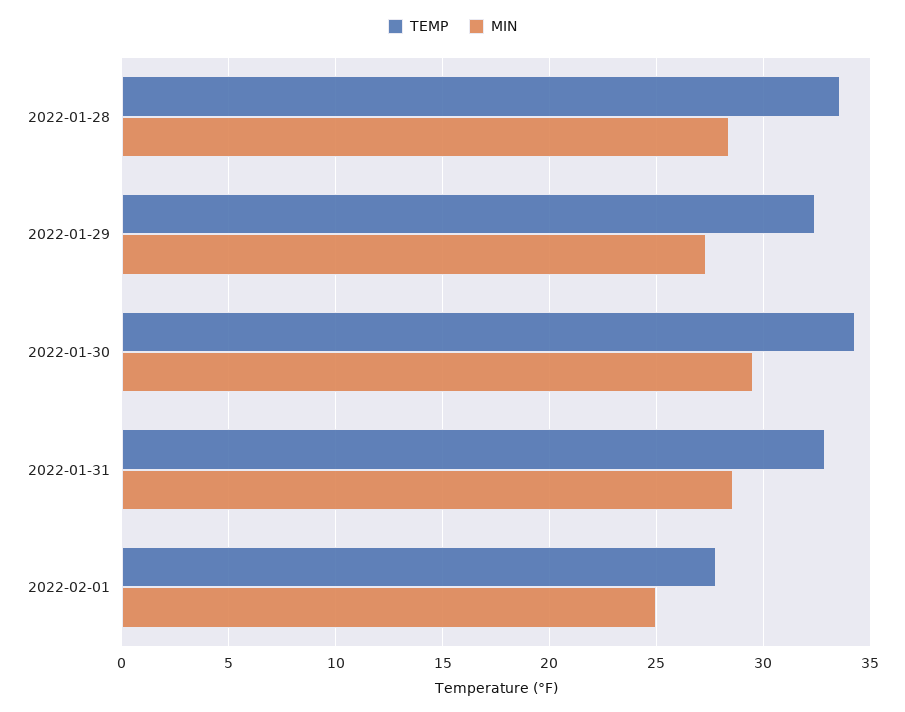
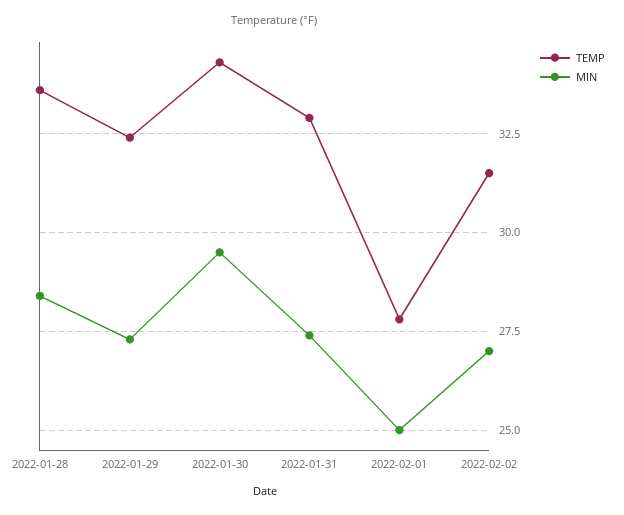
MIN, 2022-01-31: 28.5 -> 27.5
TEMP, 2022-02-02: none -> 31.5
MIN, 2022-02-02: none -> 27

